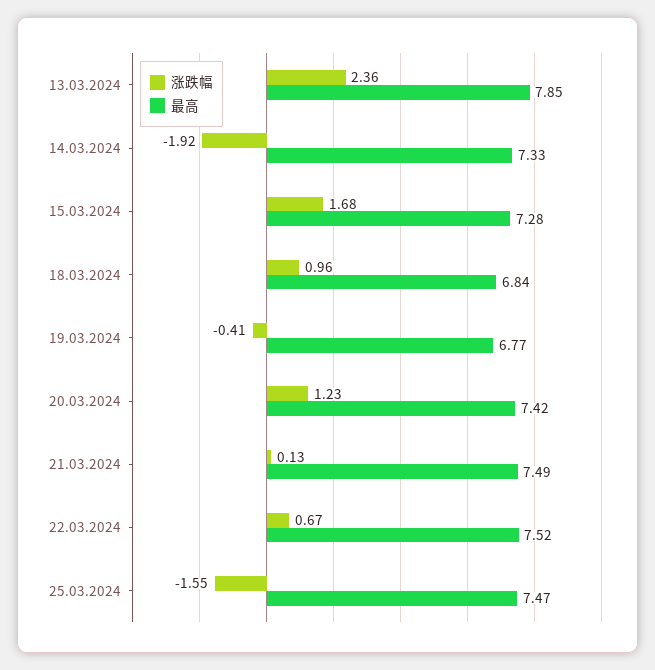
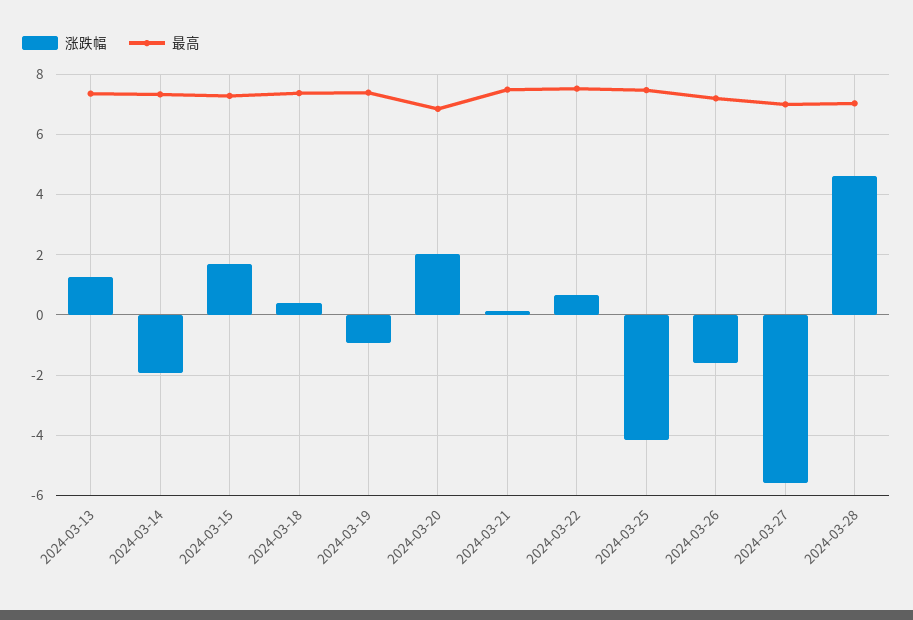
涨跌幅, 13.03.2024: 2.36 -> 1.2
最高, 13.03.2024: 7.85 -> 7.4
涨跌幅, 18.03.2024: 0.96 -> 0.4
最高, 18.03.2024: 6.84 -> 7.4
涨跌幅, 19.03.2024: -0.41 -> -1
最高, 19.03.2024: 6.77 -> 7.4
涨跌幅, 20.03.2024: 1.23 -> 2
最高, 20.03.2024: 7.42 -> 6.8
涨跌幅, 25.03.2024: -1.55 -> -4.2
涨跌幅, 2024-03-26: none -> -1.6
最高, 2024-03-26: none -> 7.2
涨跌幅, 2024-03-27: none -> -5.6
最高, 2024-03-27: none -> 7
涨跌幅, 2024-03-28: none -> 4.6
最高, 2024-03-28: none -> 7

